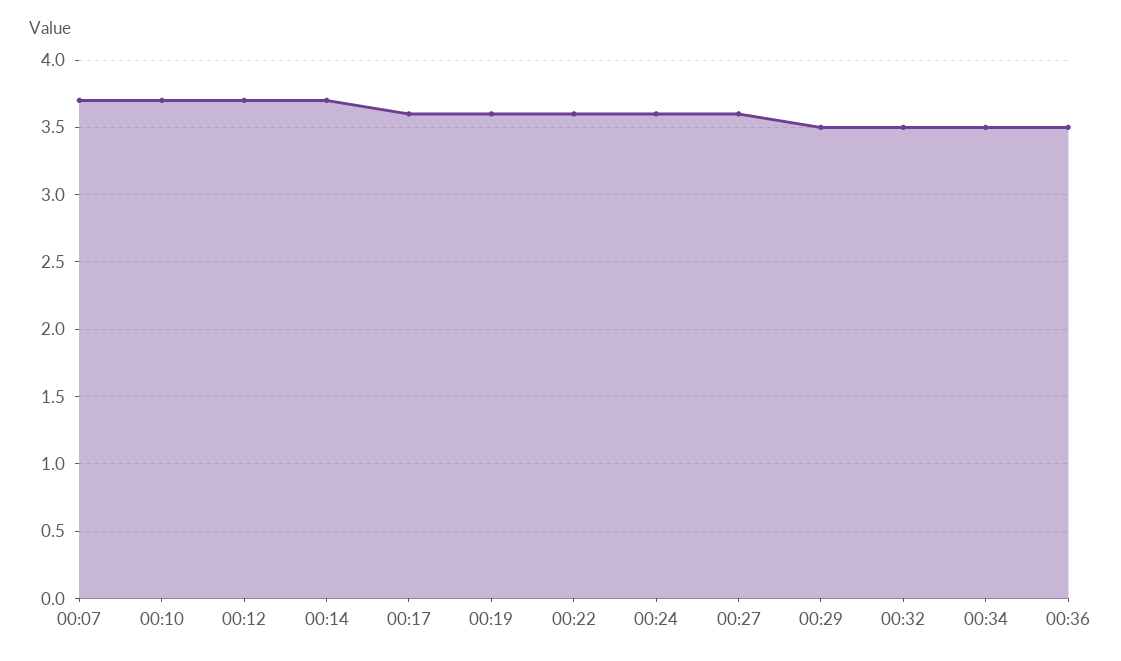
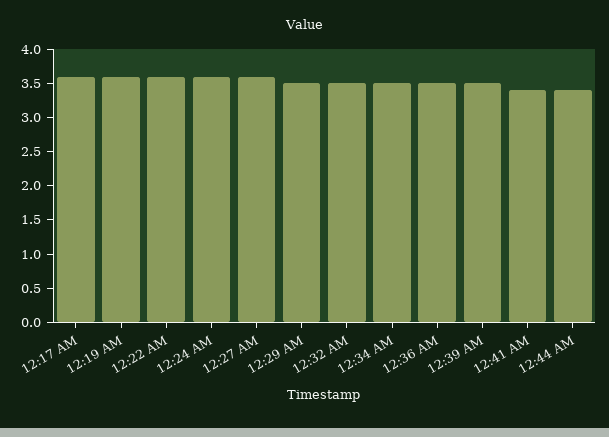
00:07: 3.7 -> none
00:10: 3.7 -> none
00:12: 3.7 -> none
00:14: 3.7 -> none
12:39 AM: none -> 3.5
12:41 AM: none -> 3.5
12:44 AM: none -> 3.5

